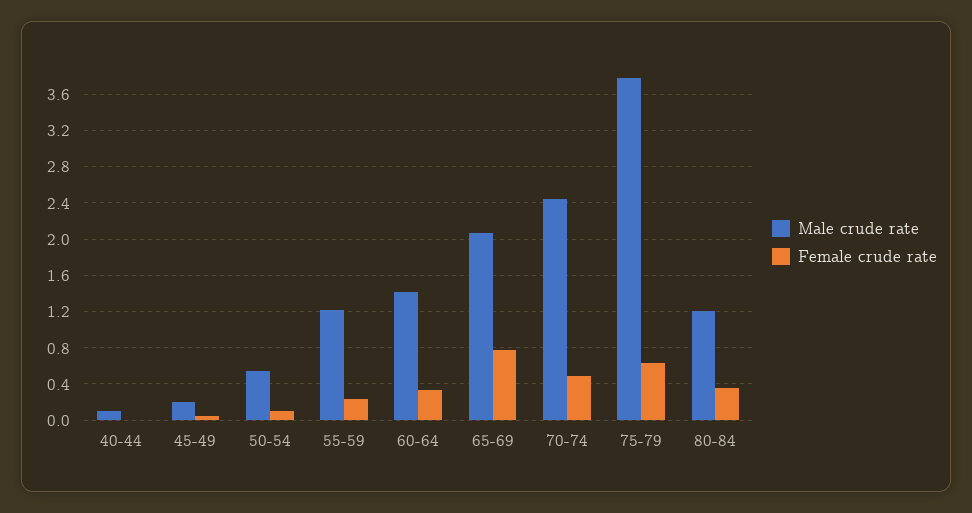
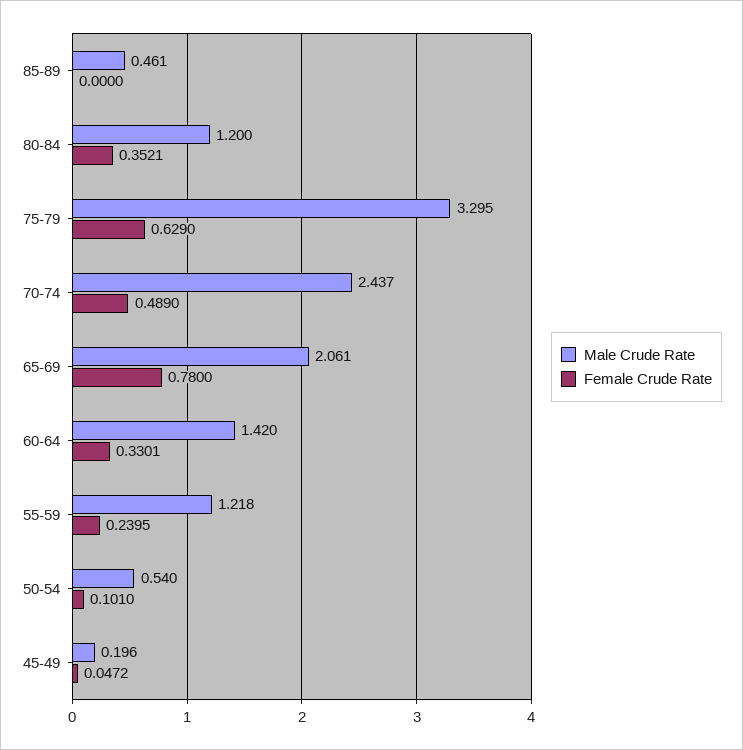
Male crude rate, 40-44: 0.1 -> none
Female crude rate, 40-44: 0 -> none
Male crude rate, 75-79: 3.8 -> 3.295
Male crude rate, 85-89: none -> 0.461
Female crude rate, 85-89: none -> 0

